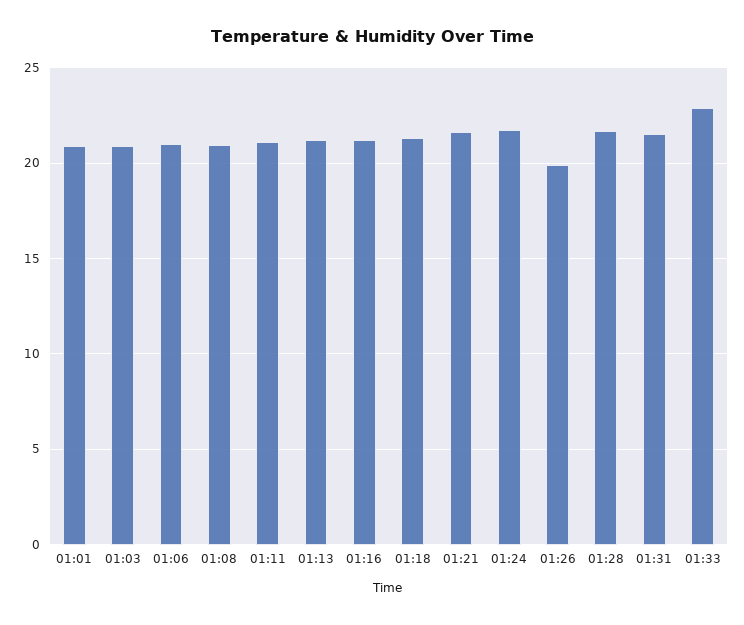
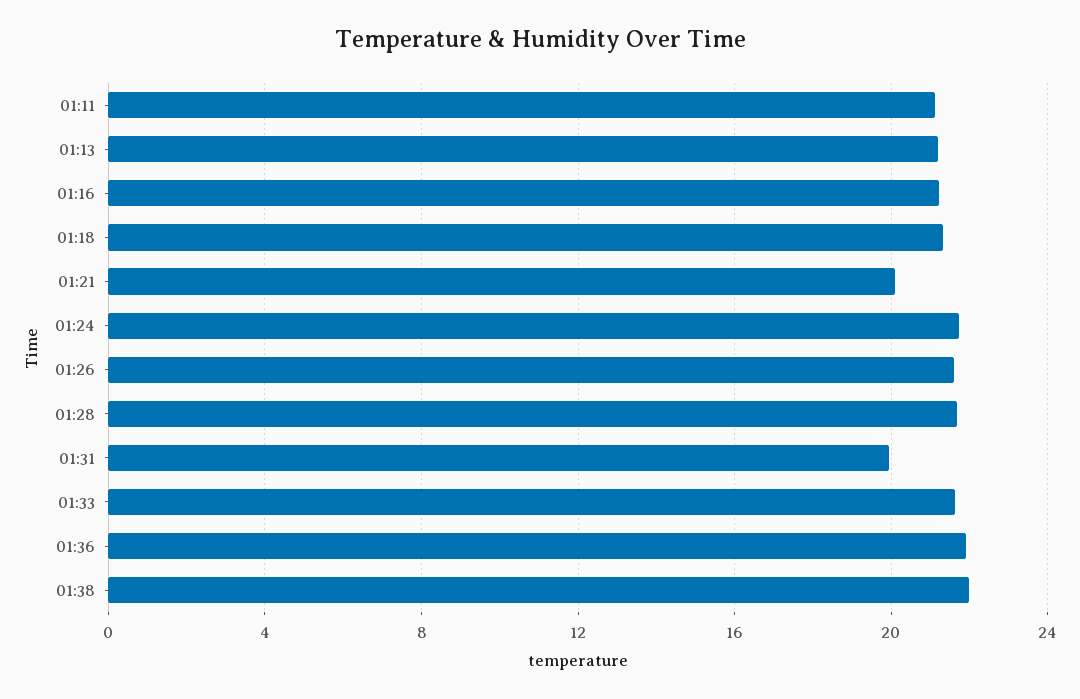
01:01: 21 -> none
01:03: 21 -> none
01:06: 21 -> none
01:08: 21 -> none
01:21: 21.5 -> 20
01:26: 20 -> 21.5
01:31: 21.5 -> 20
01:33: 23 -> 21.5
01:36: none -> 22
01:38: none -> 22

